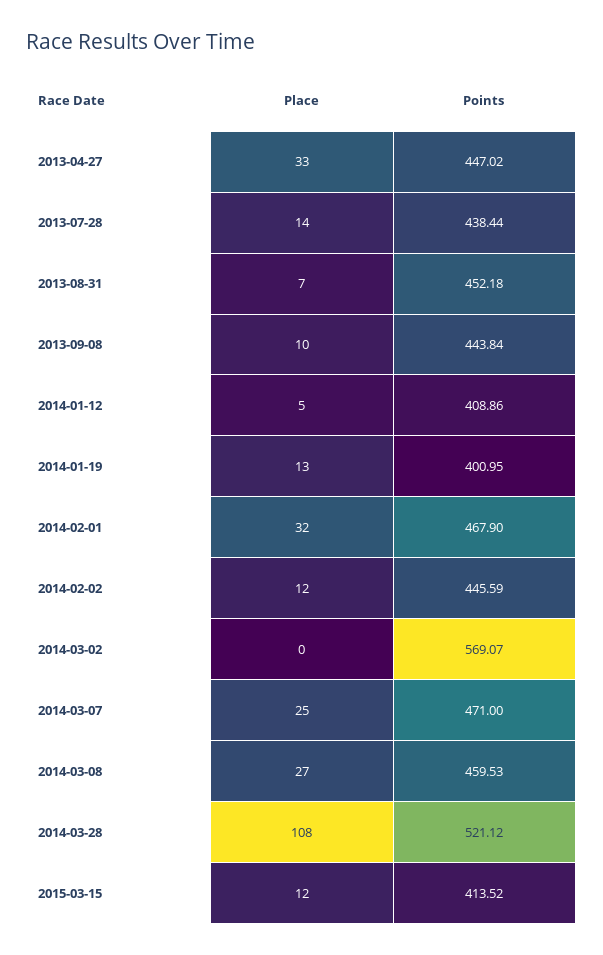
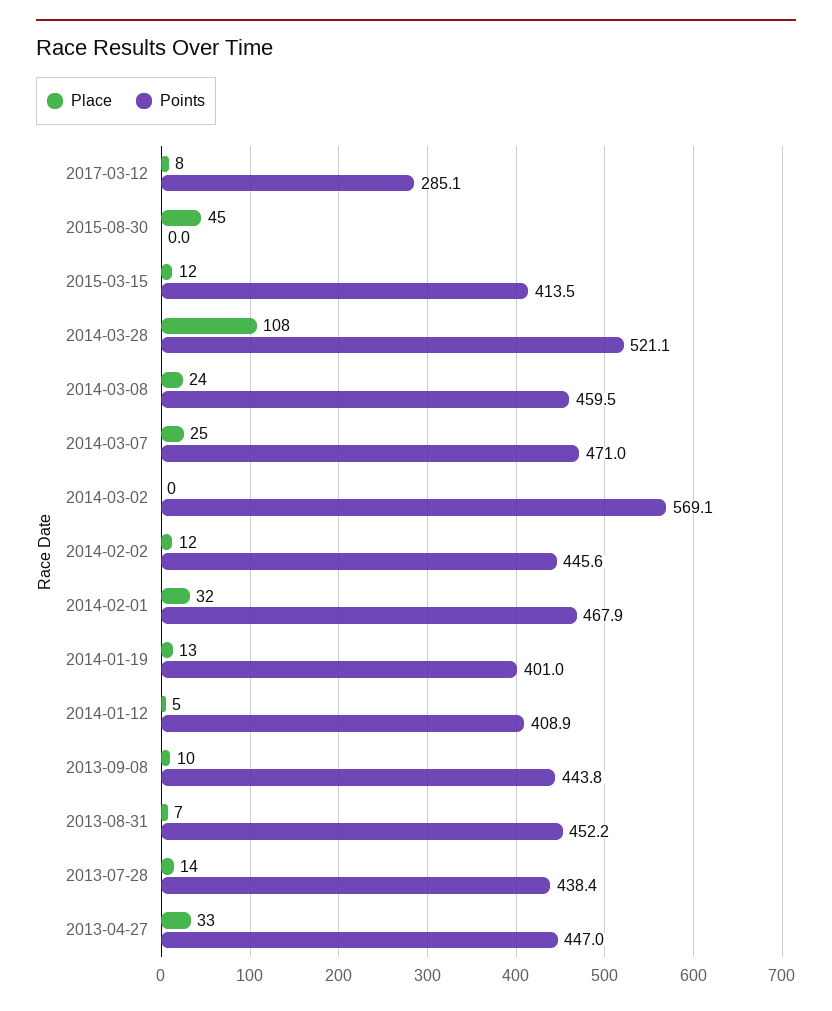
Place, 2014-03-08: 27 -> 24
Place, 2017-03-12: none -> 8
Points, 2017-03-12: none -> 285.1
Place, 2015-08-30: none -> 45
Points, 2015-08-30: none -> 0

